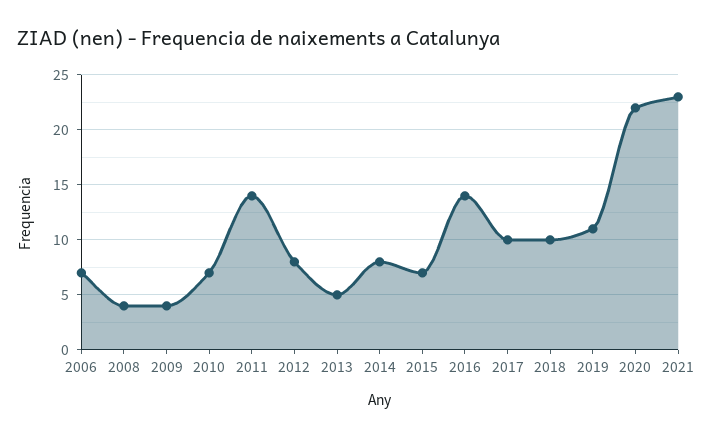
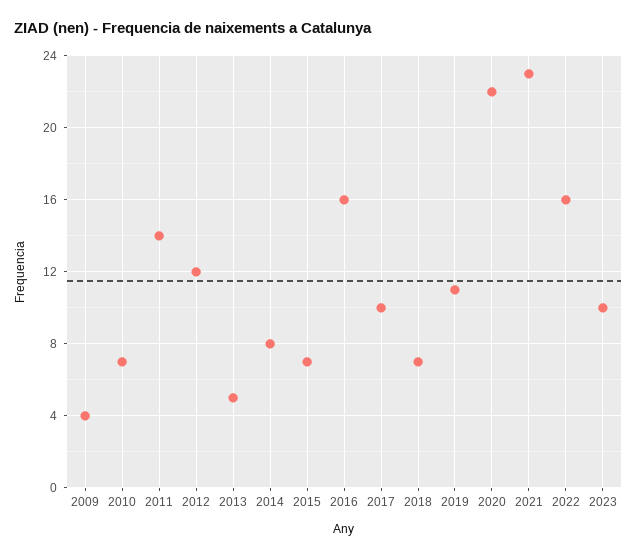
2006: 7 -> none
2008: 4 -> none
2012: 8 -> 12
2016: 14 -> 16
2018: 10 -> 7
2022: none -> 16
2023: none -> 10

